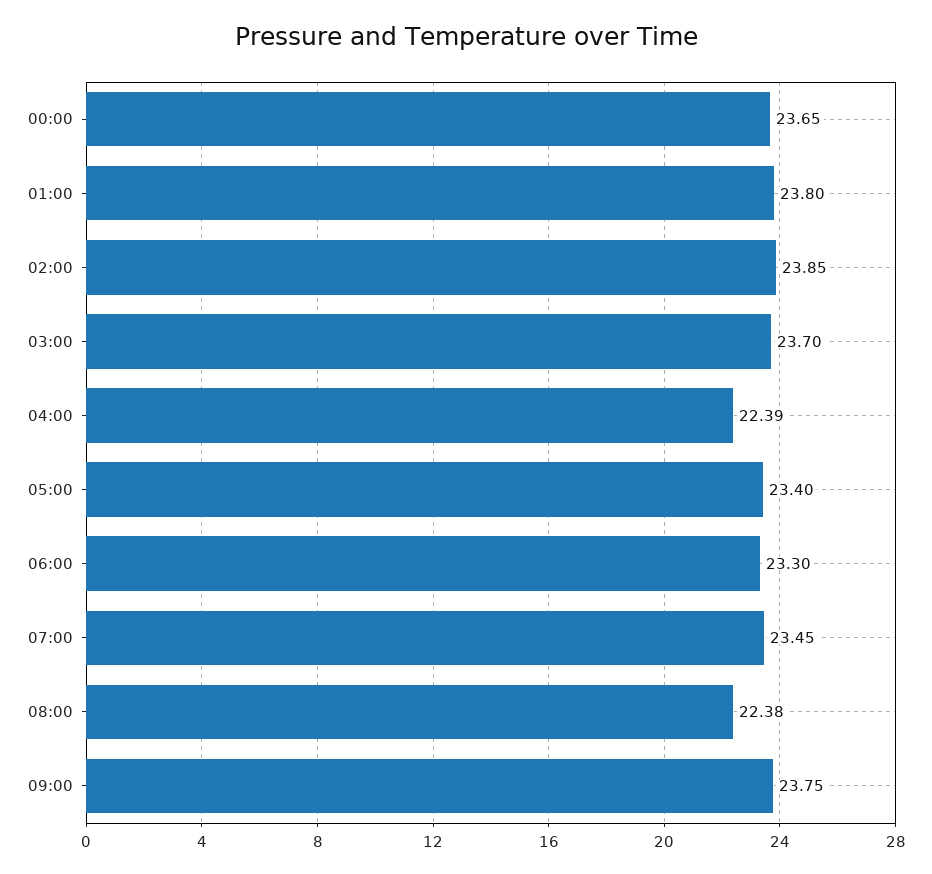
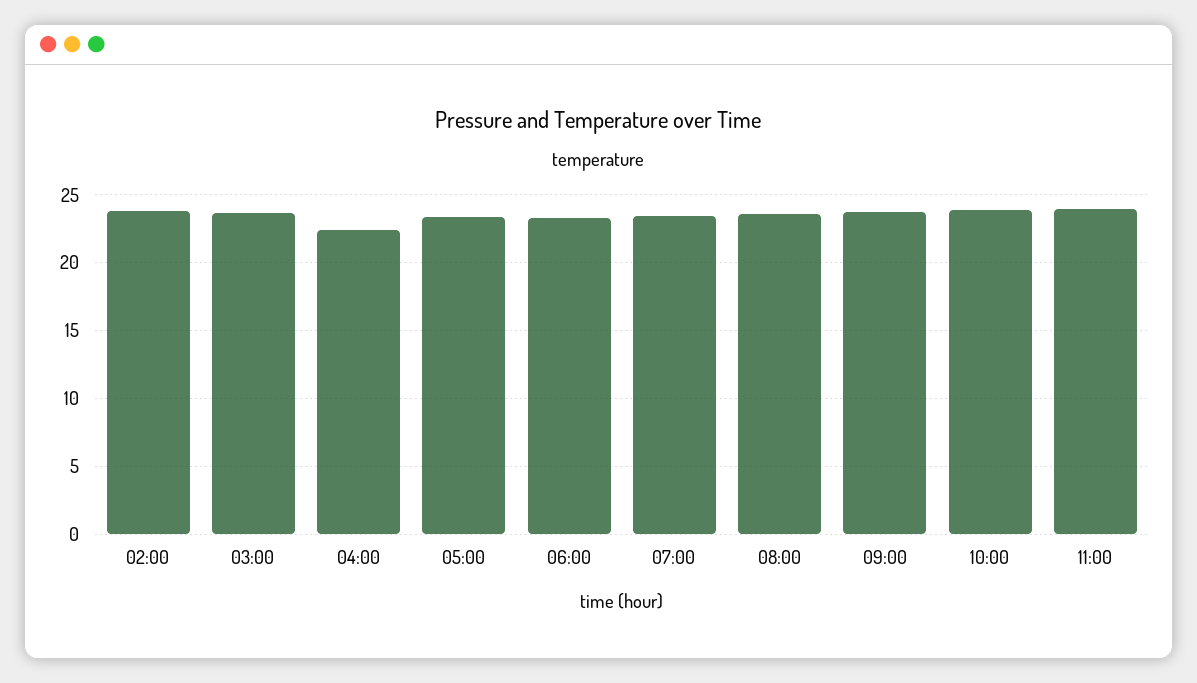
00:00: 23.65 -> none
01:00: 23.8 -> none
08:00: 22.38 -> 23.5
10:00: none -> 24
11:00: none -> 24

